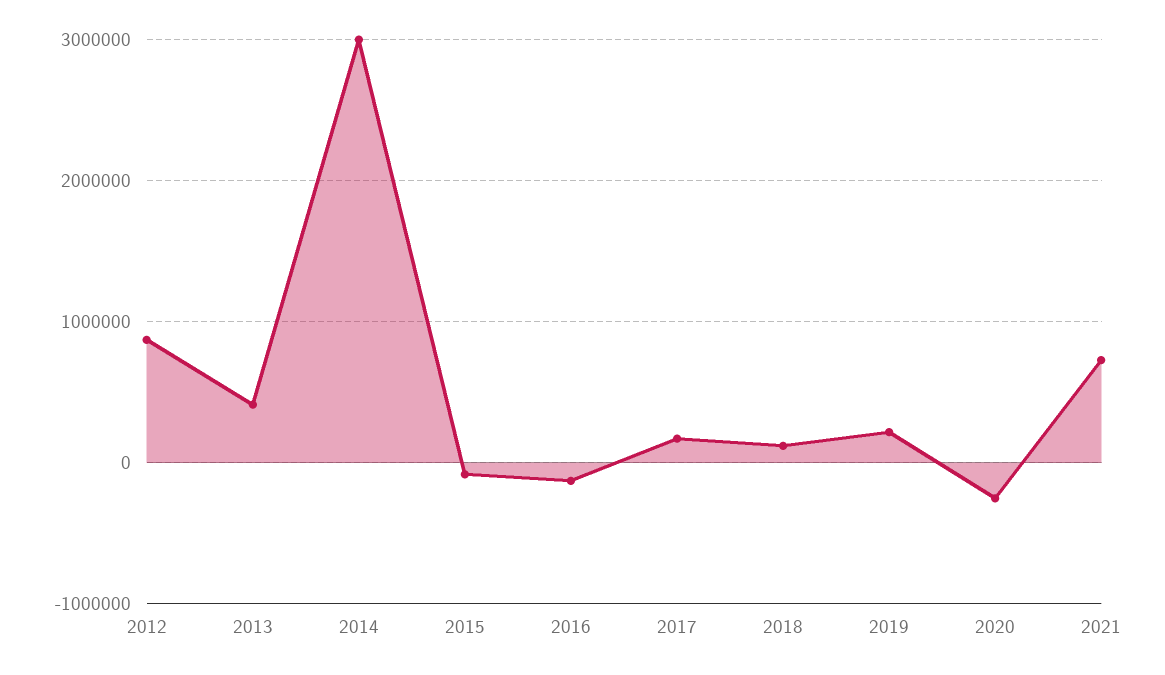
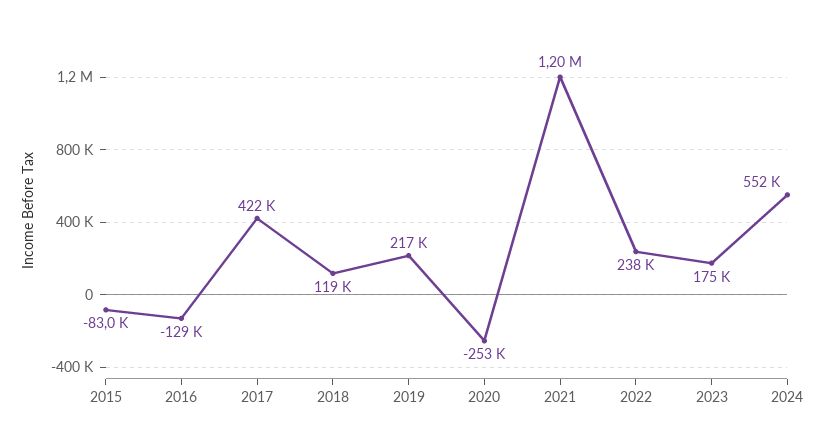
2012: 900000 -> none
2013: 400000 -> none
2014: 3000000 -> none
2017: 200000 -> 422000
2021: 700000 -> 1200000
2022: none -> 238000
2023: none -> 175000
2024: none -> 552000

